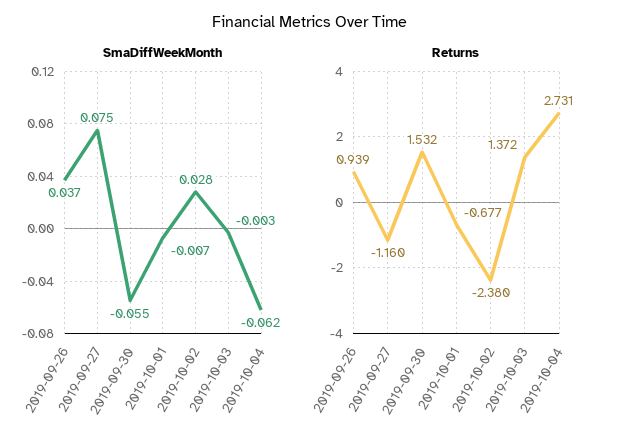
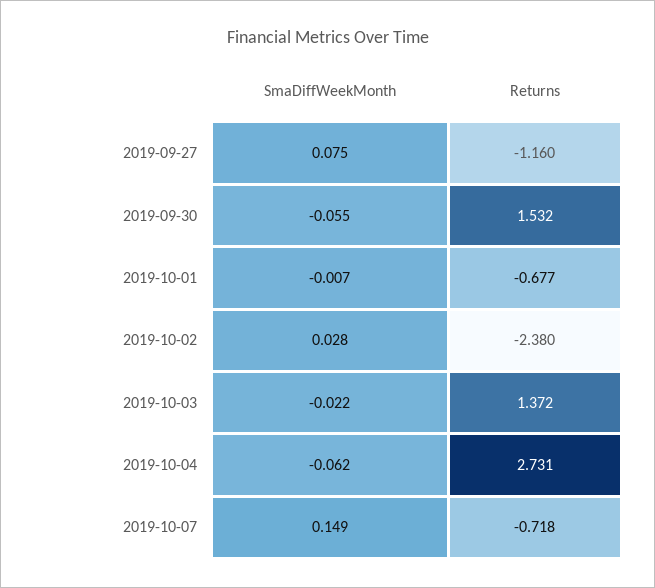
SmaDiffWeekMonth, 2019-09-26: 0.037 -> none
SmaDiffWeekMonth, 2019-10-03: -0.003 -> -0.022
Returns, 2019-09-26: 0.939 -> none
SmaDiffWeekMonth, 2019-10-07: none -> 0.149
Returns, 2019-10-07: none -> -0.718

